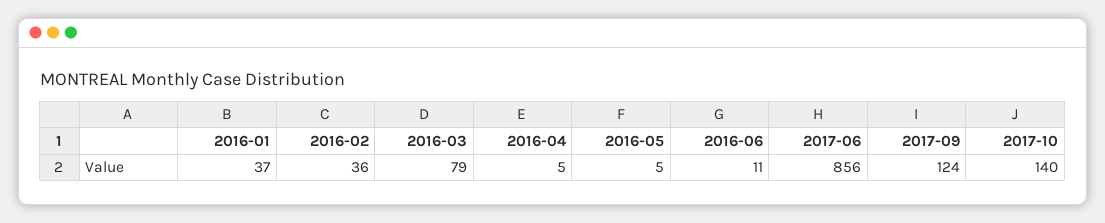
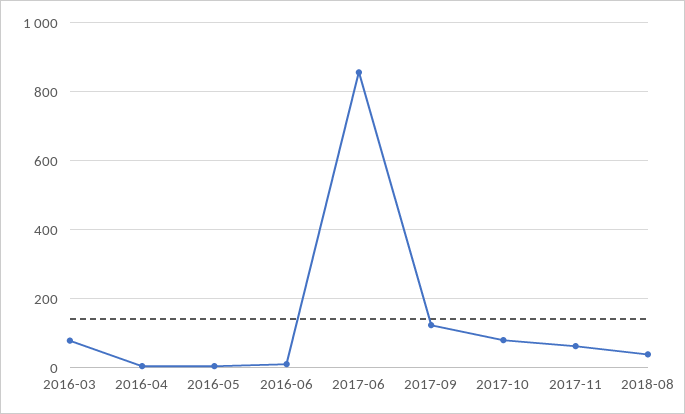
2016-01: 37 -> none
2016-02: 36 -> none
2017-10: 140 -> 80
2017-11: none -> 60
2018-08: none -> 40

